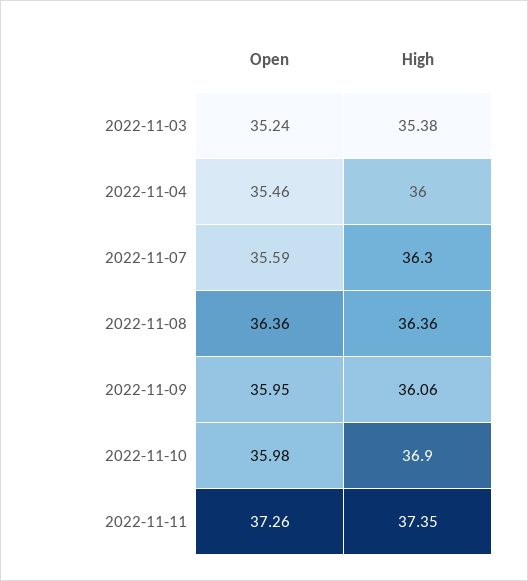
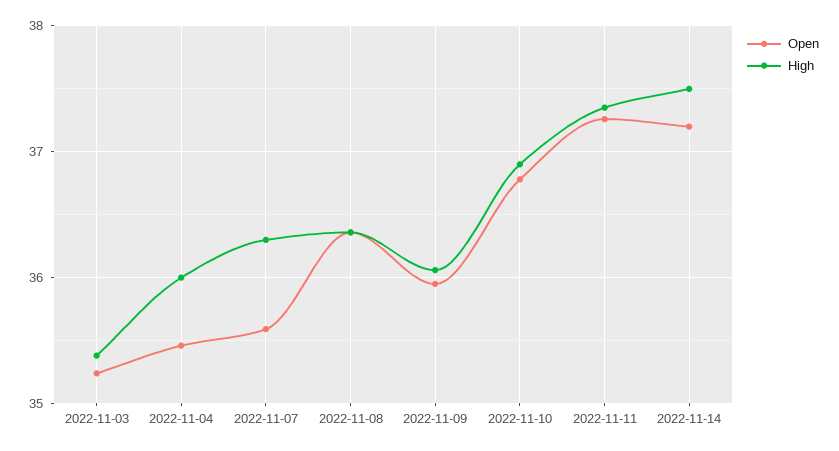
Open, 2022-11-10: 35.98 -> 36.8
Open, 2022-11-14: none -> 37.2
High, 2022-11-14: none -> 37.5

